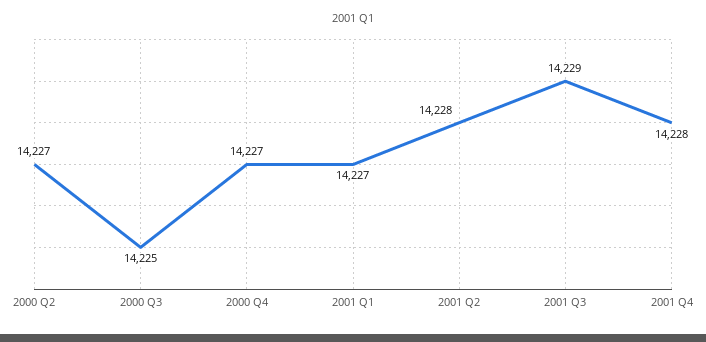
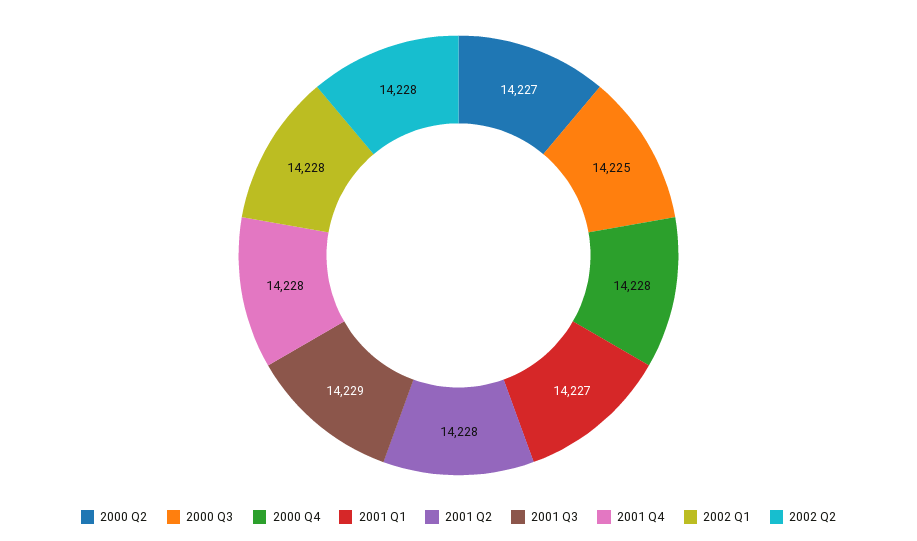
2000 Q4: 14227 -> 14228
2002 Q1: none -> 14228
2002 Q2: none -> 14228

